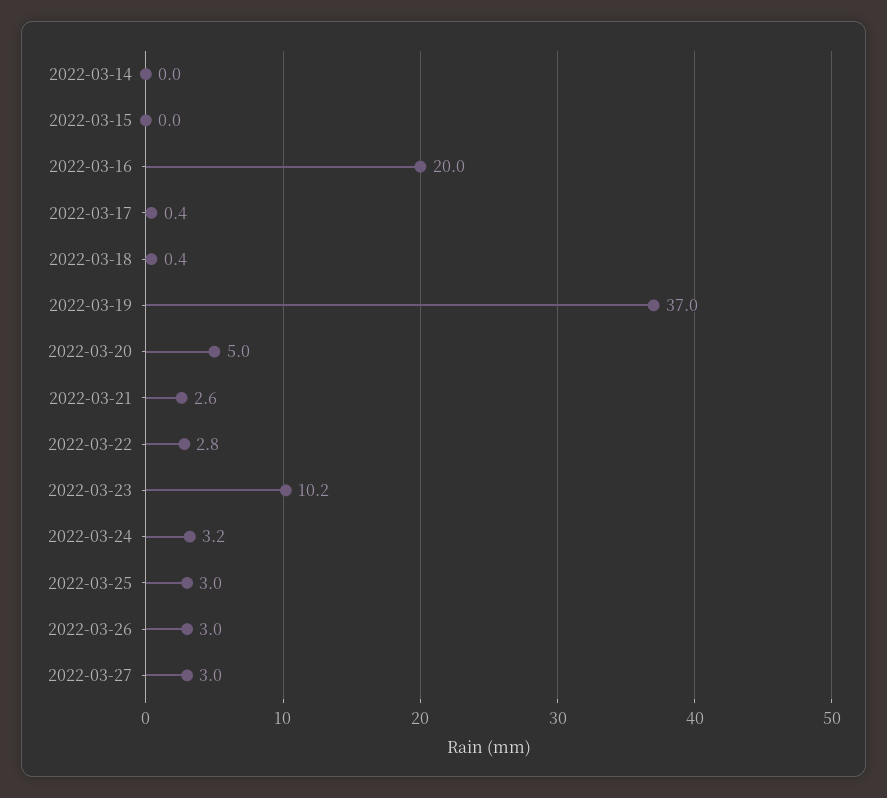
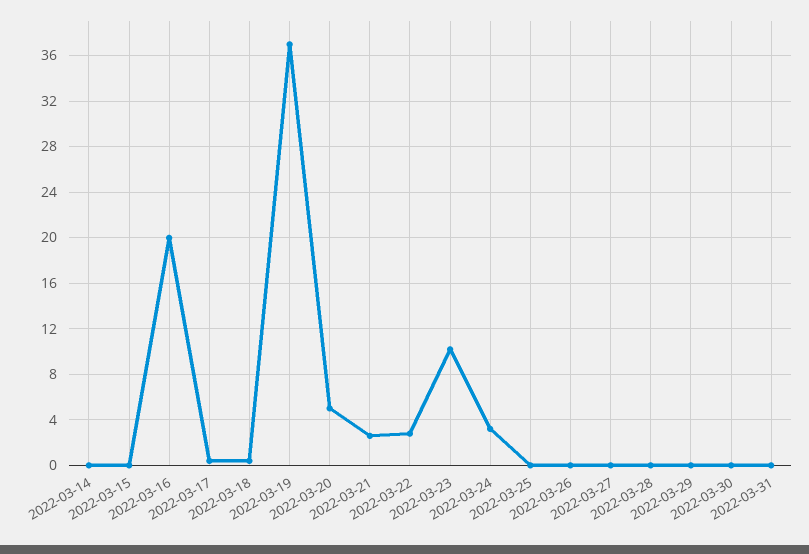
2022-03-25: 3 -> 0
2022-03-26: 3 -> 0
2022-03-27: 3 -> 0
2022-03-28: none -> 0
2022-03-29: none -> 0
2022-03-30: none -> 0
2022-03-31: none -> 0

